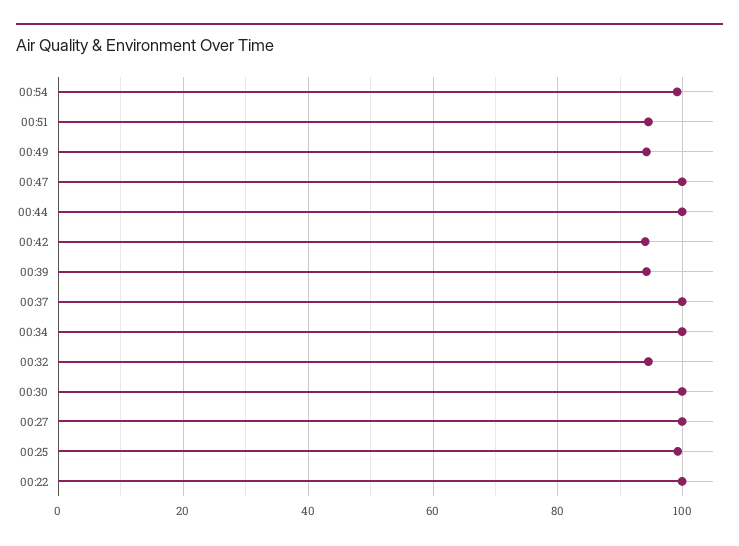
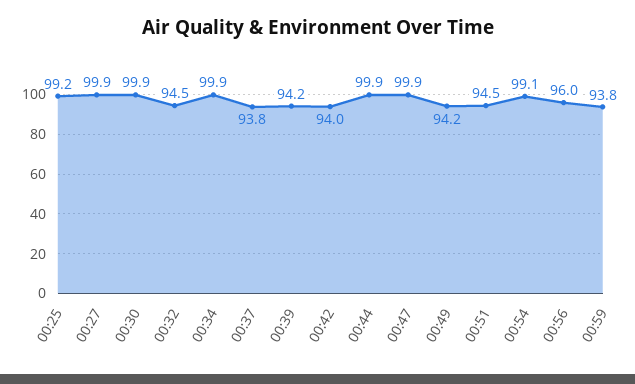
00:37: 100 -> 93.8
00:22: 100 -> none
00:56: none -> 96
00:59: none -> 93.8

